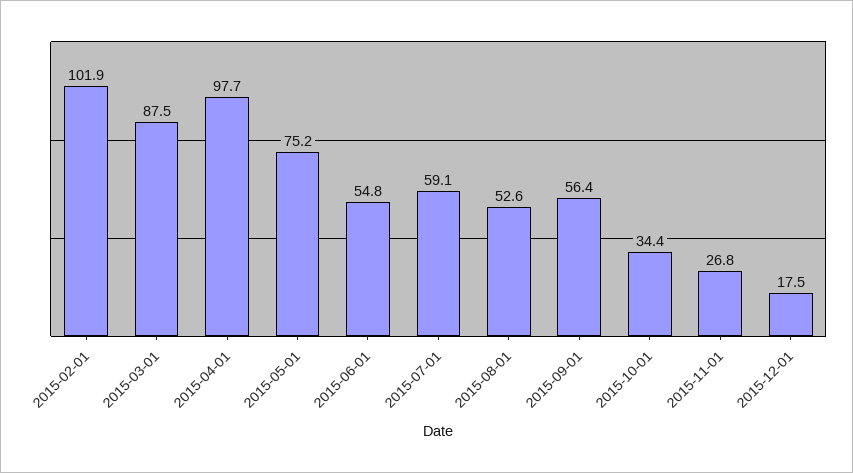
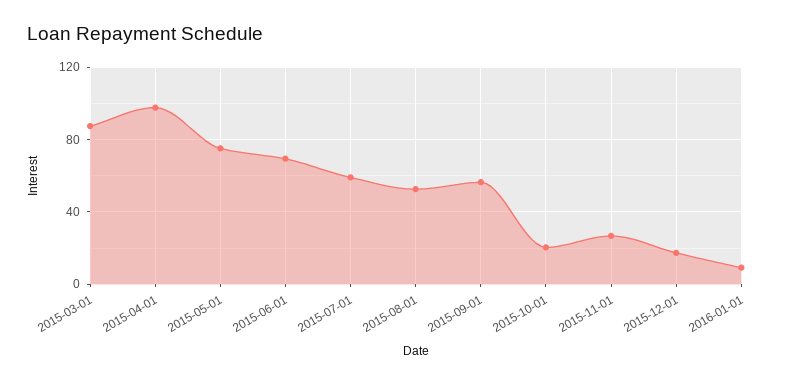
2015-02-01: 101.9 -> none
2015-06-01: 54.8 -> 70
2015-10-01: 34.4 -> 20
2016-01-01: none -> 10

